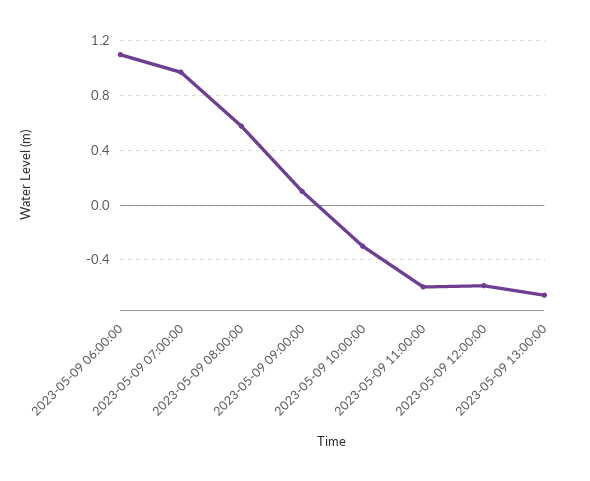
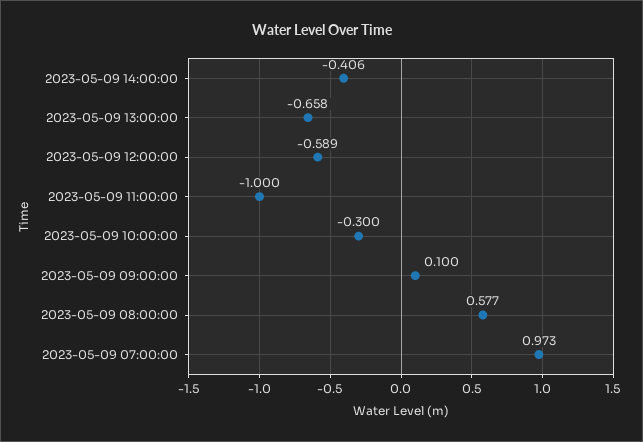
2023-05-09 06:00:00: 1.1 -> none
2023-05-09 11:00:00: -0.6 -> -1
2023-05-09 14:00:00: none -> -0.406

